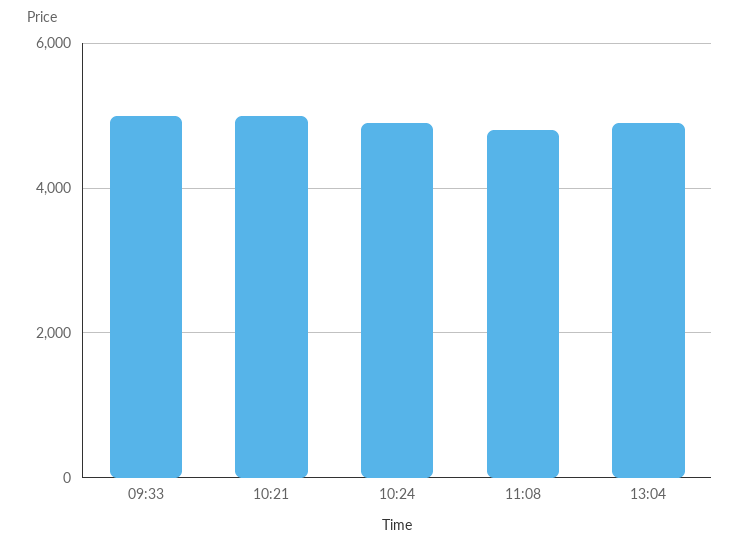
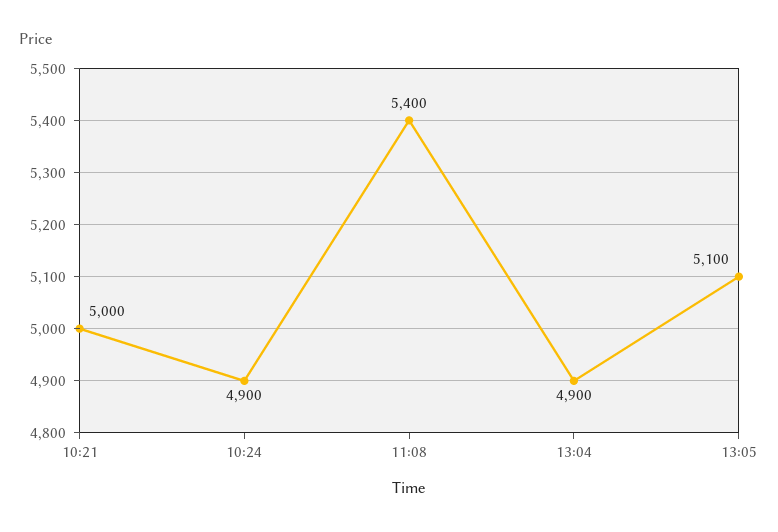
09:33: 5000 -> none
11:08: 4800 -> 5400
13:05: none -> 5100

